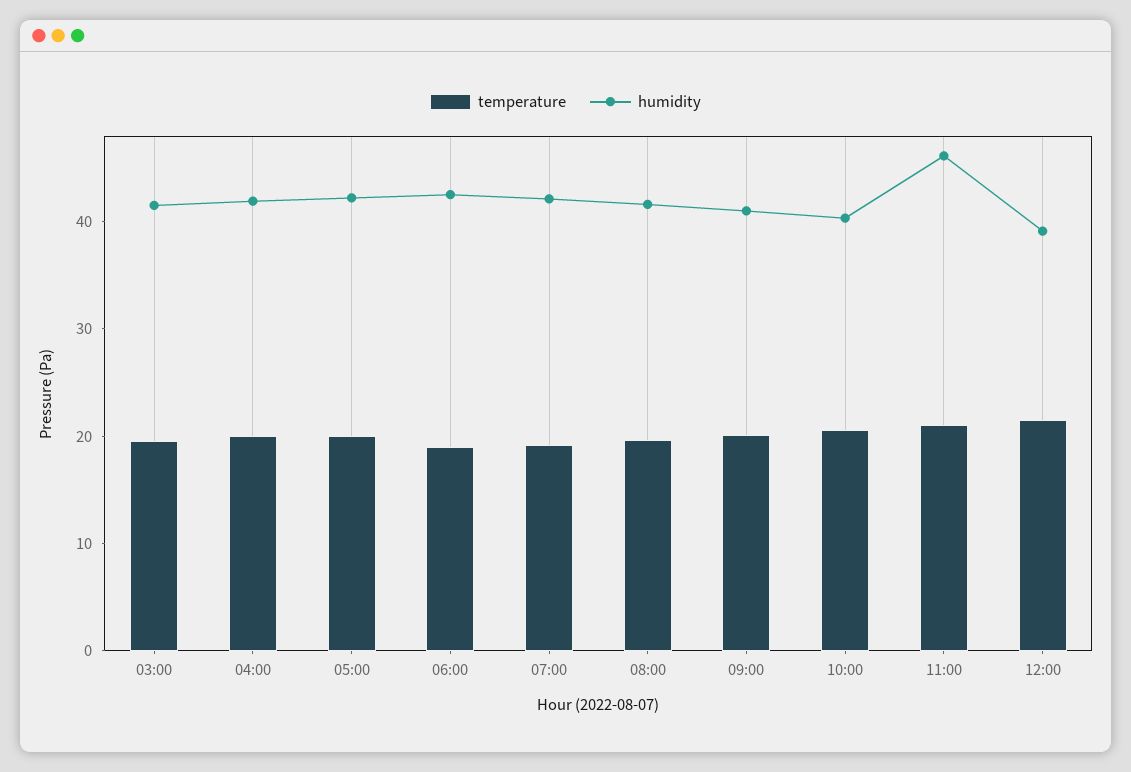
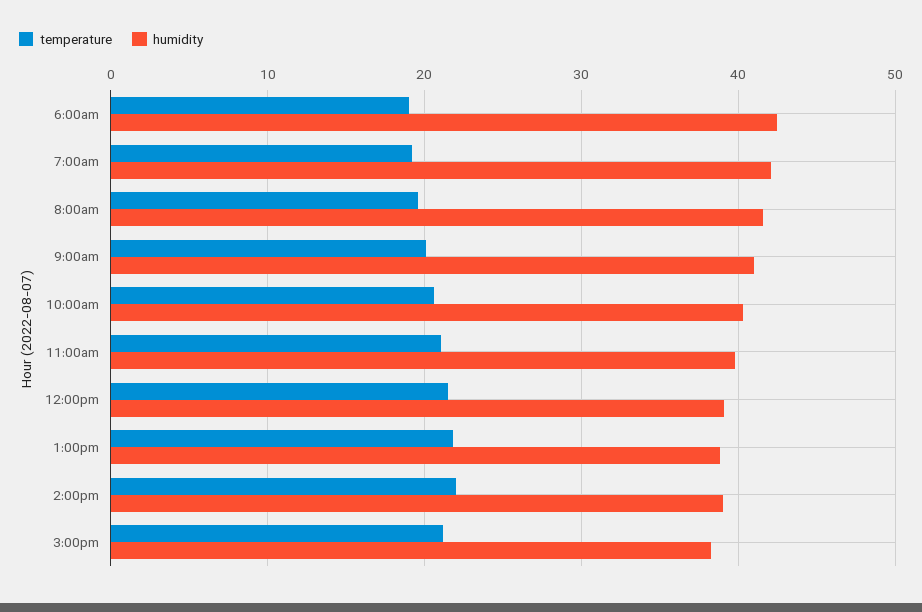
temperature, 03:00: 20 -> none
humidity, 03:00: 42 -> none
temperature, 04:00: 20 -> none
humidity, 04:00: 42 -> none
temperature, 05:00: 20 -> none
humidity, 05:00: 42 -> none
humidity, 11:00: 46 -> 40
temperature, 1:00pm: none -> 22
humidity, 1:00pm: none -> 39
temperature, 2:00pm: none -> 22
humidity, 2:00pm: none -> 39
temperature, 3:00pm: none -> 21
humidity, 3:00pm: none -> 38

